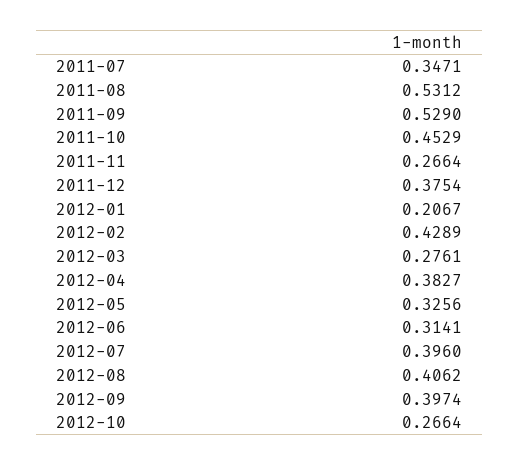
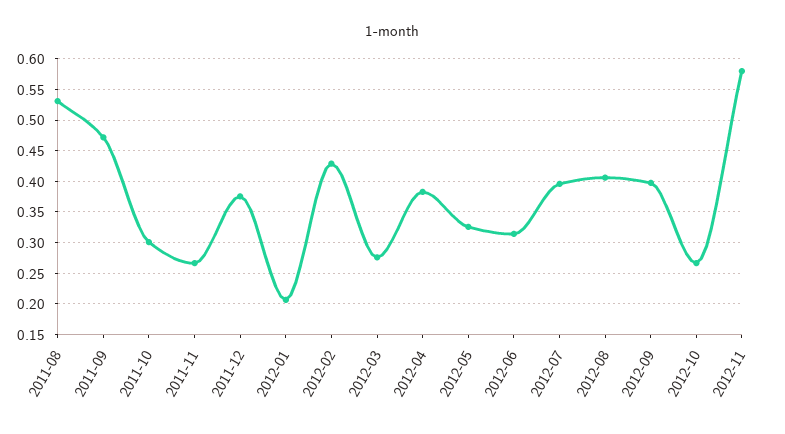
2011-07: 0.3471 -> none
2011-09: 0.529 -> 0.47
2011-10: 0.4529 -> 0.3
2012-11: none -> 0.58

